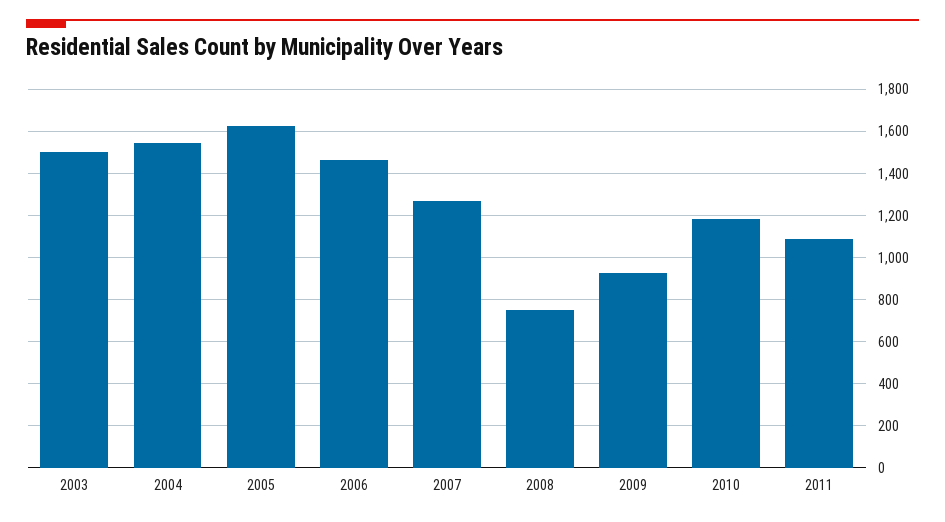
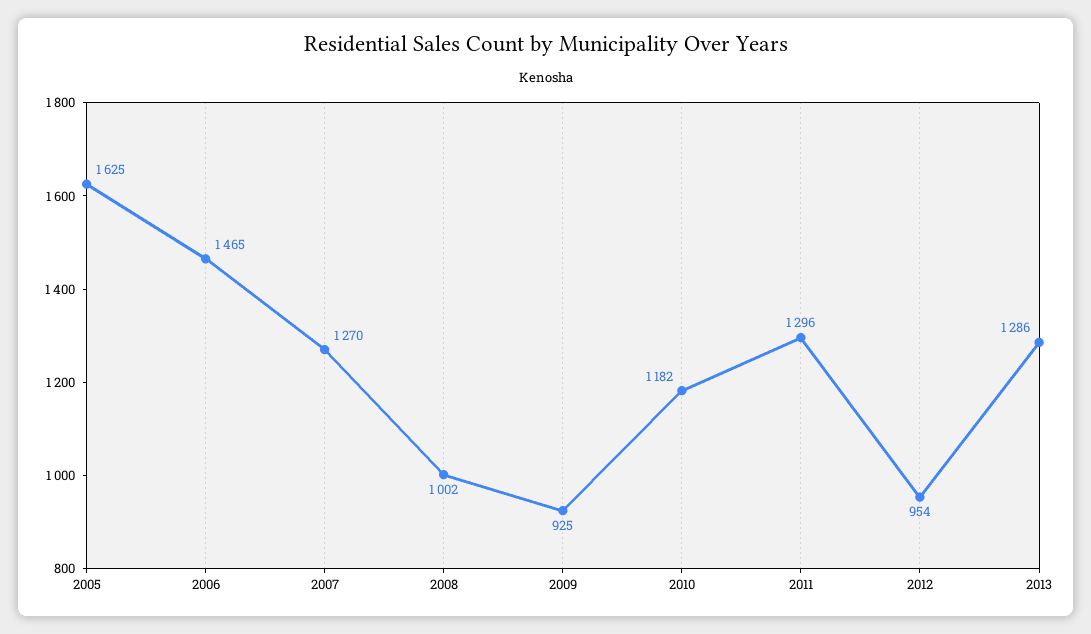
2003: 1500 -> none
2004: 1550 -> none
2008: 750 -> 1002
2011: 1100 -> 1296
2012: none -> 954
2013: none -> 1286

